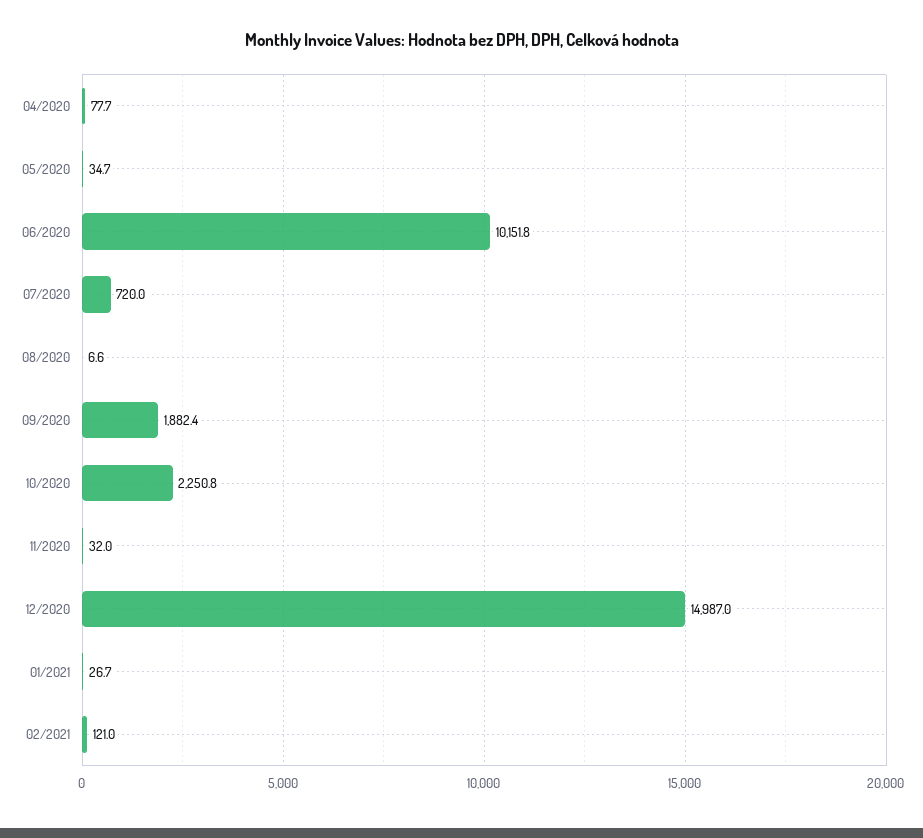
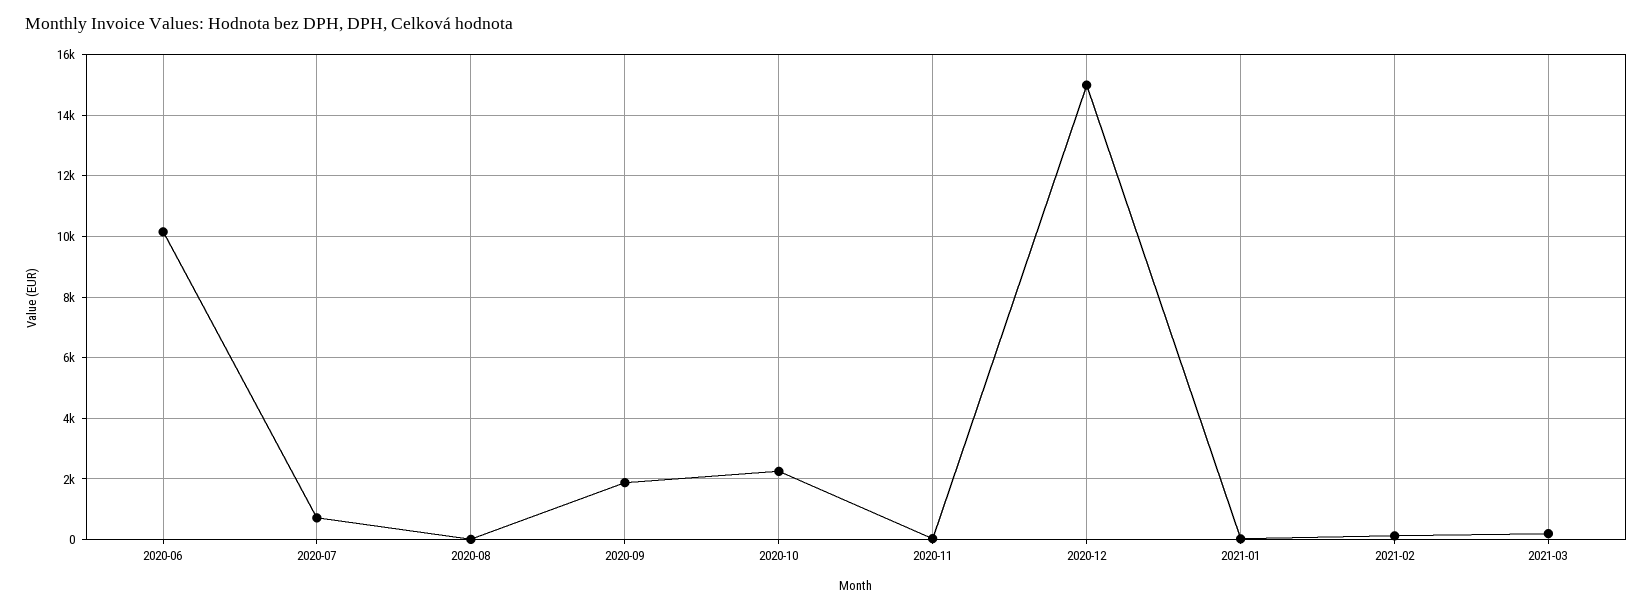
04/2020: 77.7 -> none
05/2020: 34.7 -> none
2021-03: none -> 200

